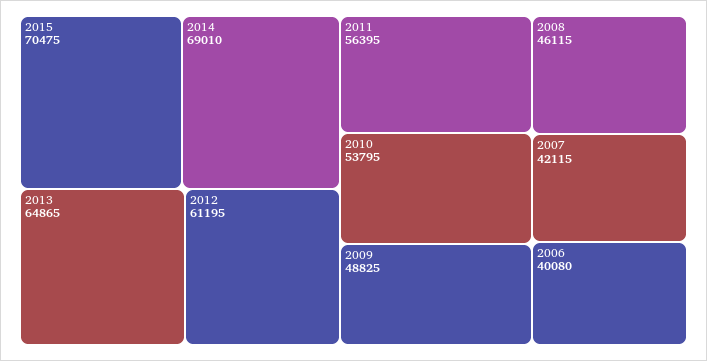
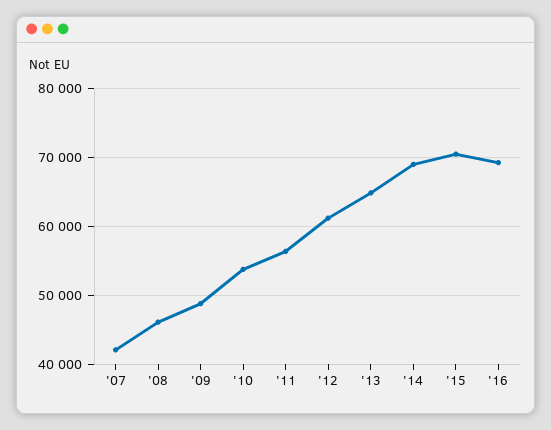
2006: 40080 -> none
'16: none -> 69000

